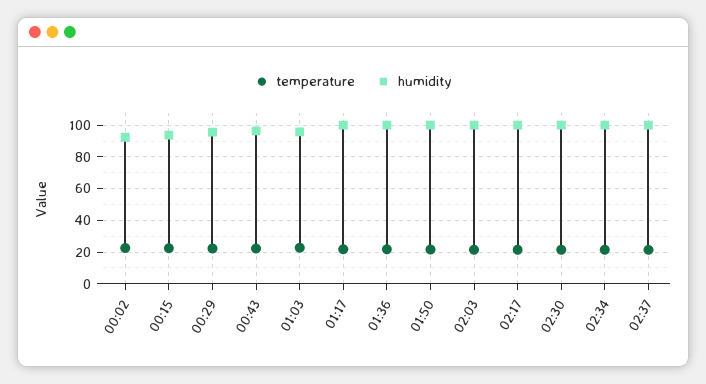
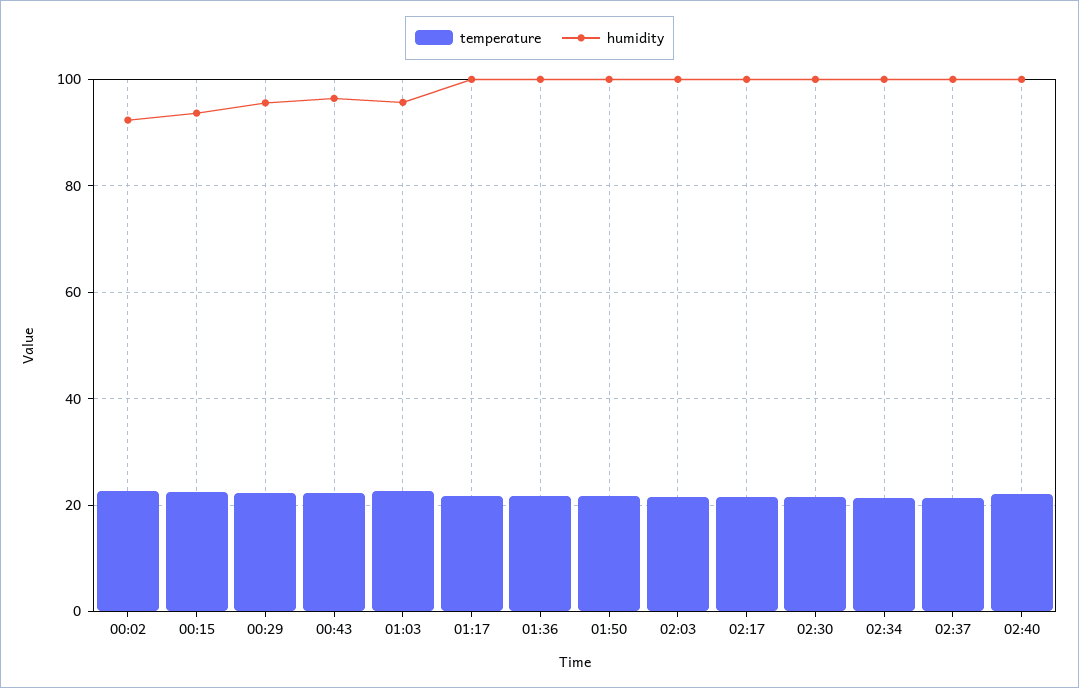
temperature, 02:40: none -> 22
humidity, 02:40: none -> 100

